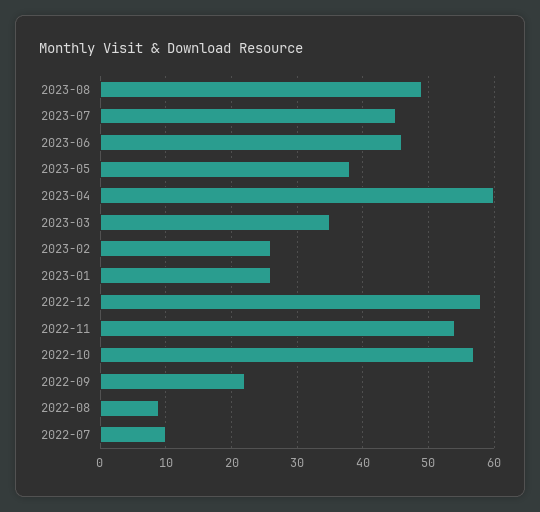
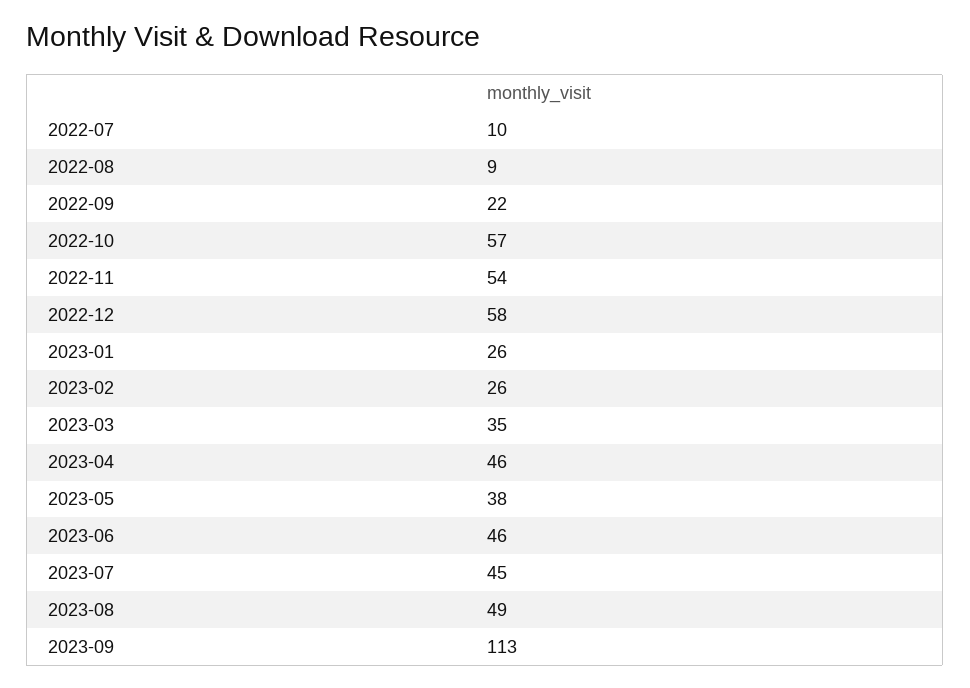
2023-04: 60 -> 46
2023-09: none -> 113

